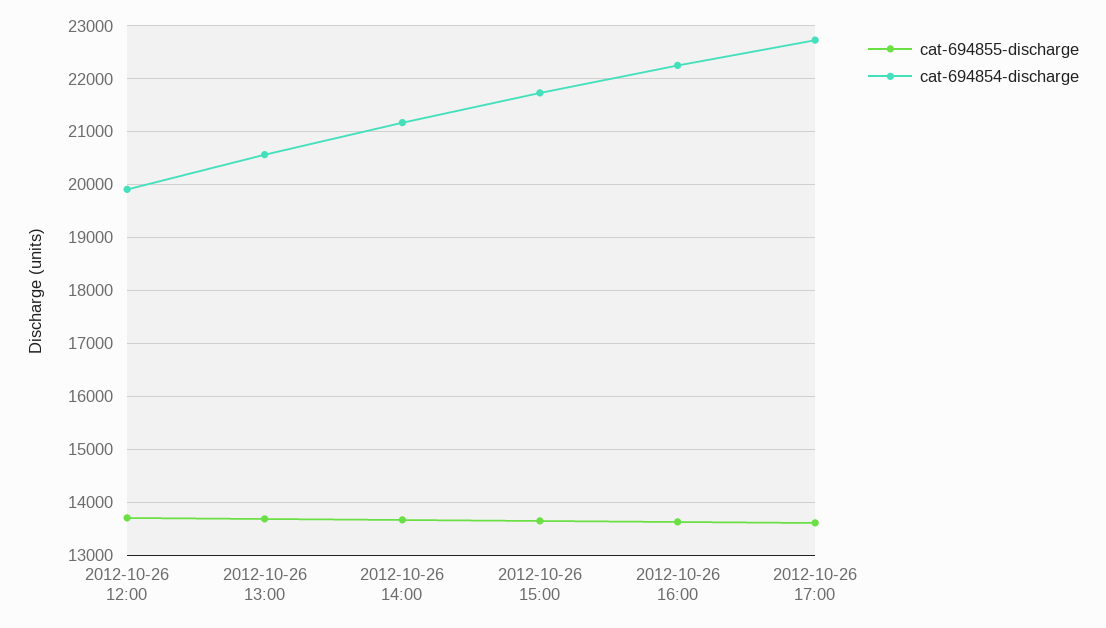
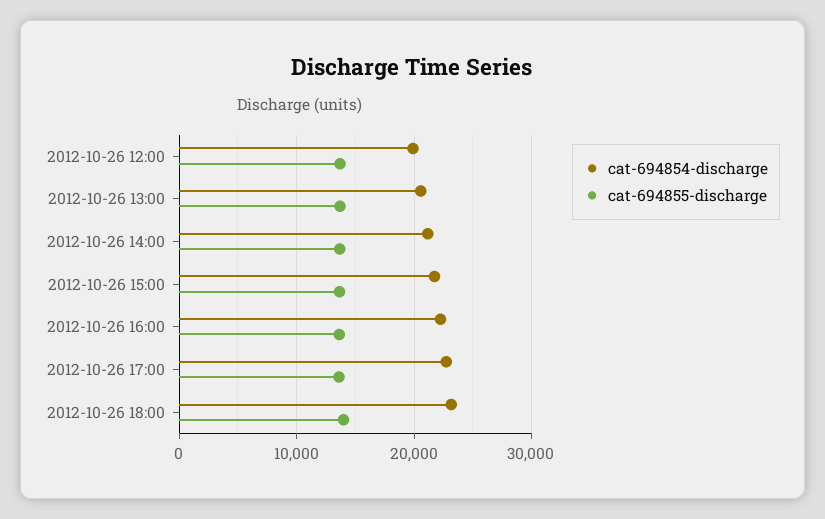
cat-694854-discharge, 2012-10-26 18:00: none -> 23000
cat-694855-discharge, 2012-10-26 18:00: none -> 14000

